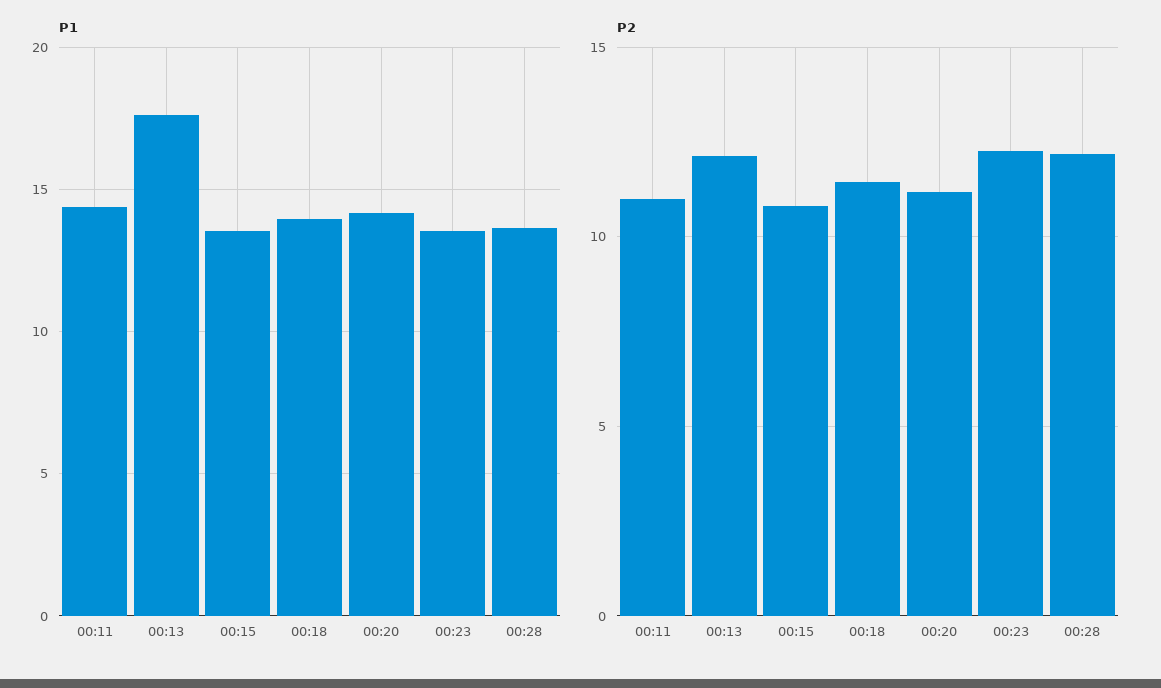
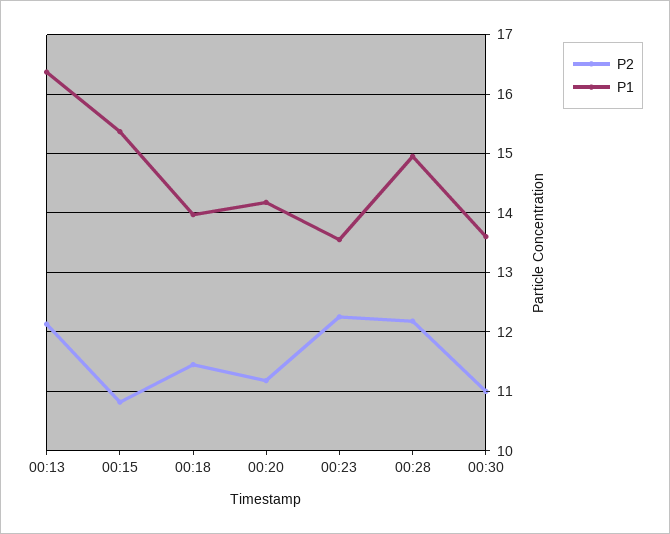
P1, 00:11: 14.5 -> none
P1, 00:13: 17.5 -> 16.4
P1, 00:15: 13.5 -> 15.4
P1, 00:28: 13.5 -> 15
P2, 00:11: 11 -> none
P2, 00:30: none -> 11
P1, 00:30: none -> 13.6

